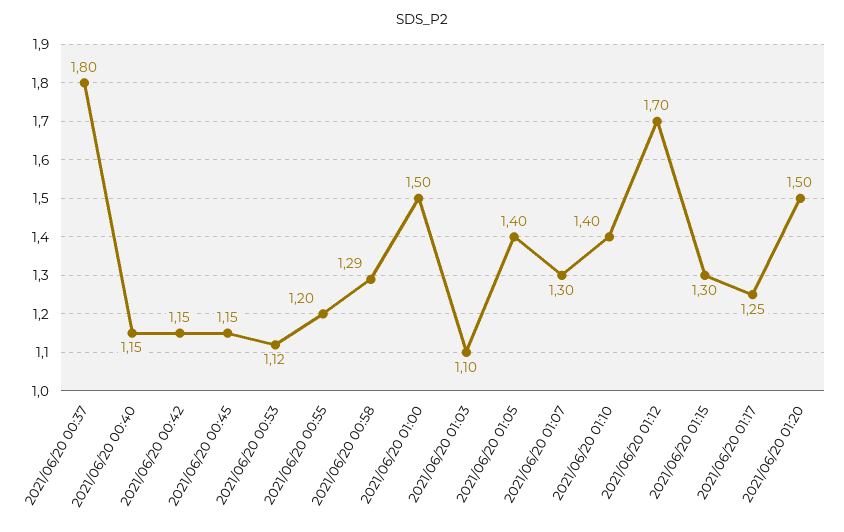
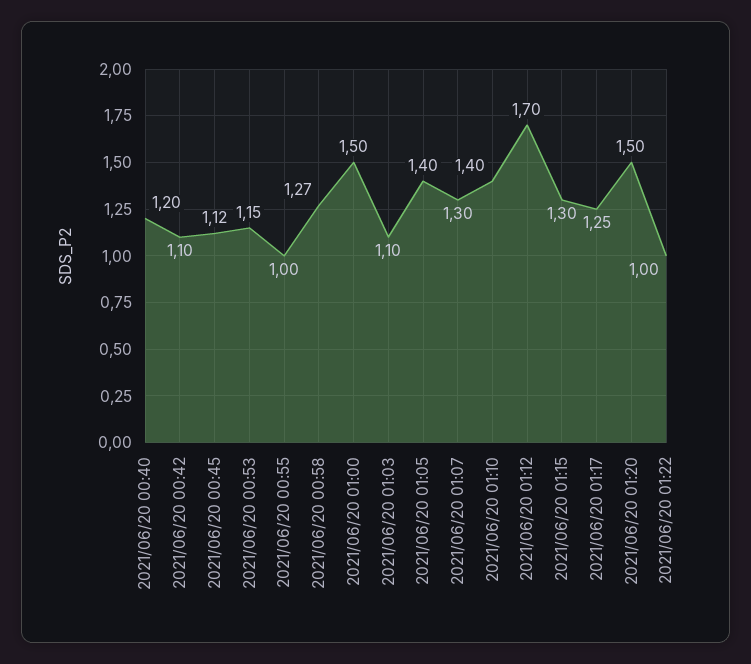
2021/06/20 00:37: 1.8 -> none
2021/06/20 00:40: 1.15 -> 1.2
2021/06/20 00:42: 1.15 -> 1.1
2021/06/20 00:45: 1.15 -> 1.12
2021/06/20 00:53: 1.12 -> 1.15
2021/06/20 00:55: 1.2 -> 1
2021/06/20 00:58: 1.29 -> 1.27
2021/06/20 01:22: none -> 1

